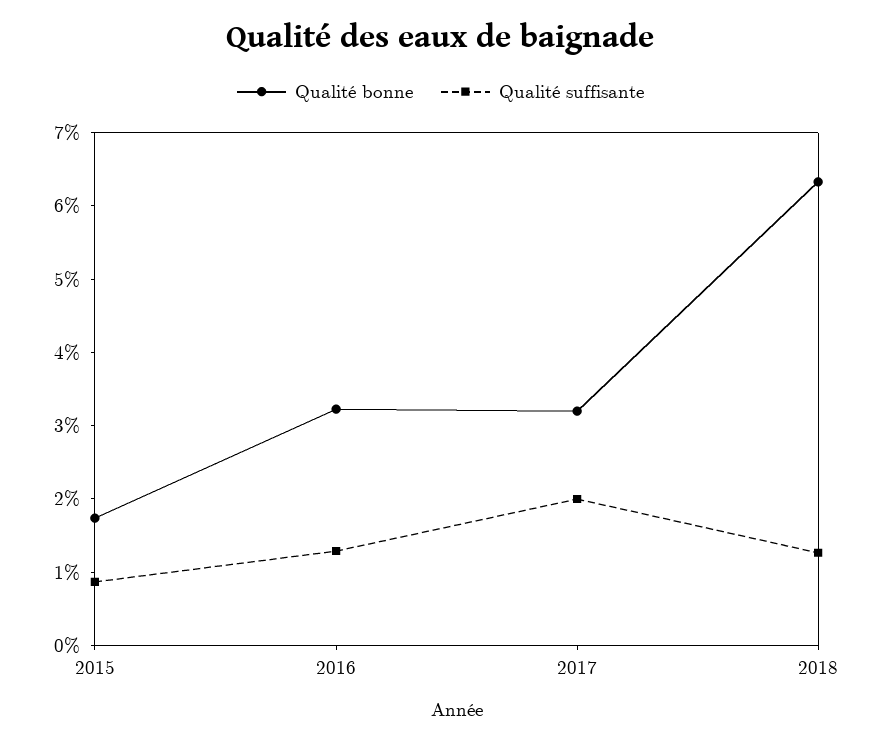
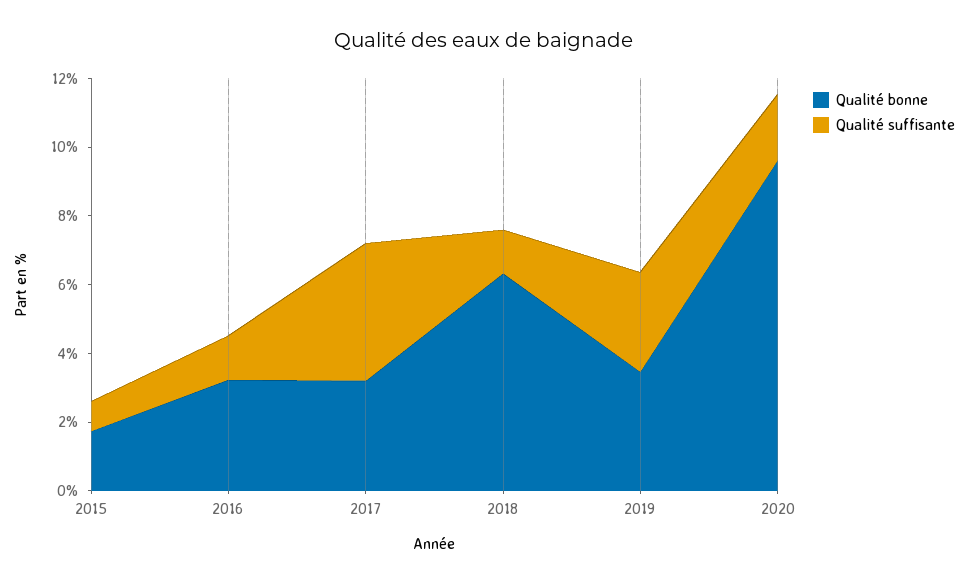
Qualité suffisante, 2017: 2 -> 4
Qualité bonne, 2019: none -> 3.5
Qualité suffisante, 2019: none -> 3
Qualité bonne, 2020: none -> 9.5
Qualité suffisante, 2020: none -> 2

